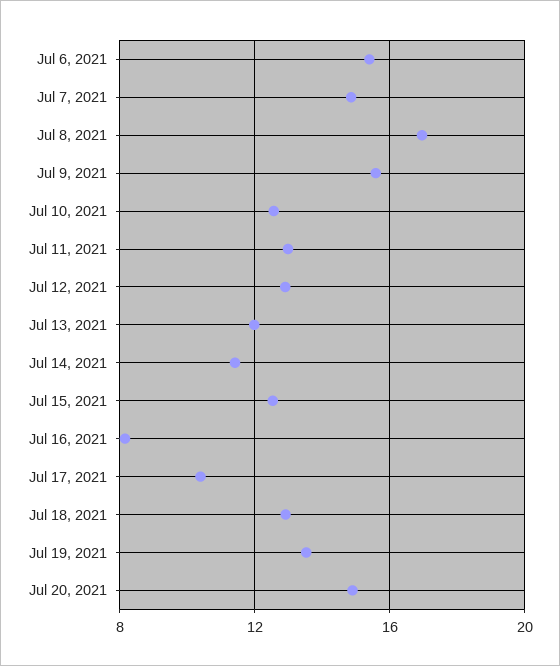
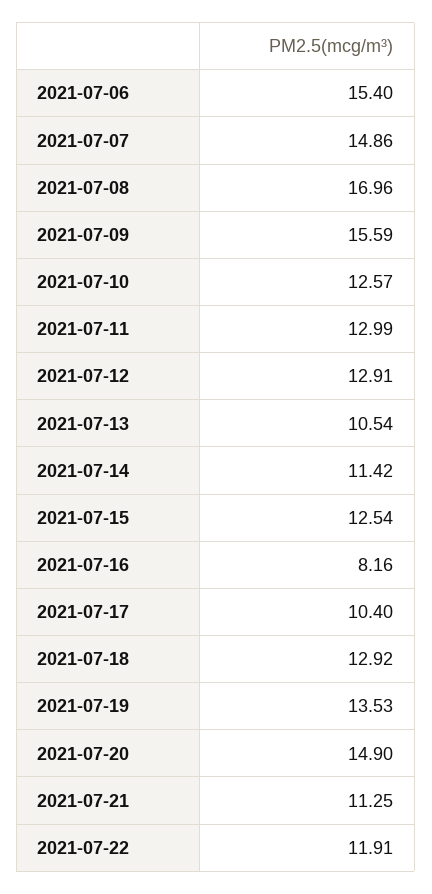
Jul 13, 2021: 12 -> 10.54
2021-07-21: none -> 11.25
2021-07-22: none -> 11.91

